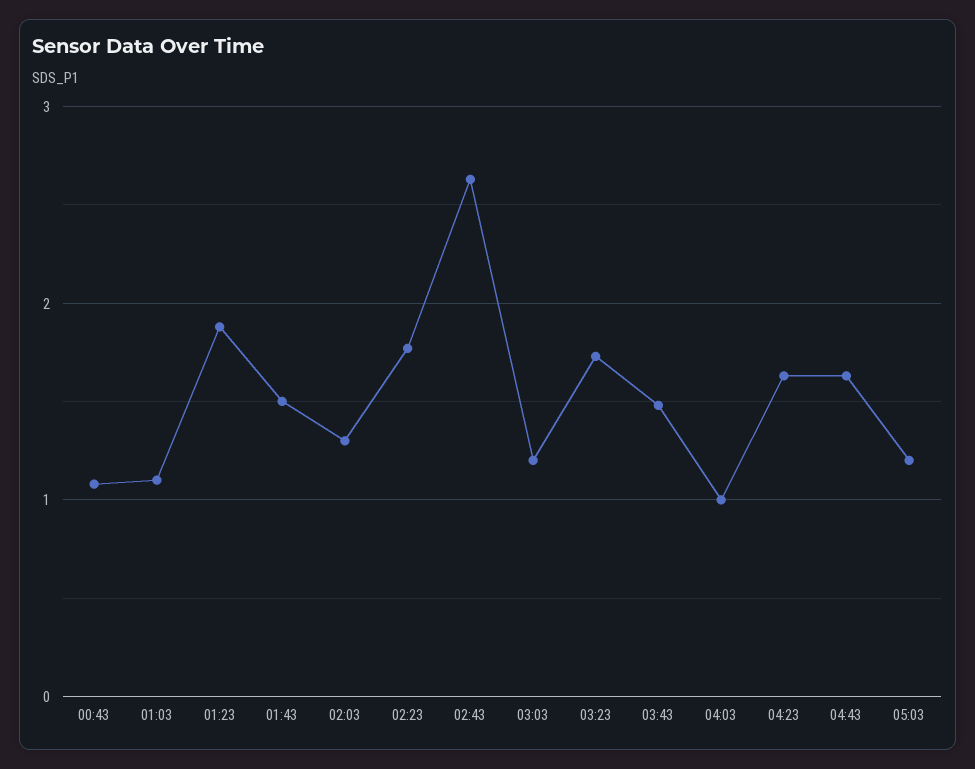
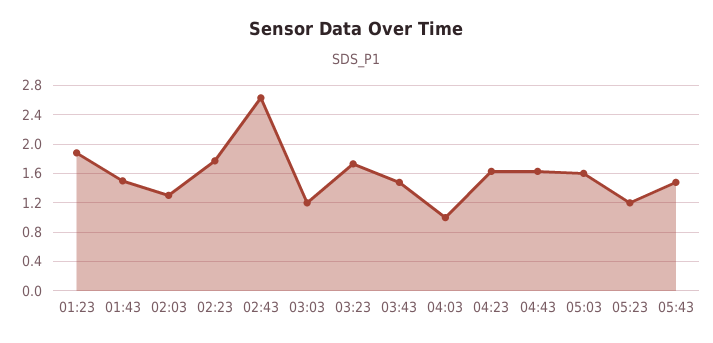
00:43: 1.1 -> none
01:03: 1.1 -> none
05:03: 1.2 -> 1.6
05:23: none -> 1.2
05:43: none -> 1.5

